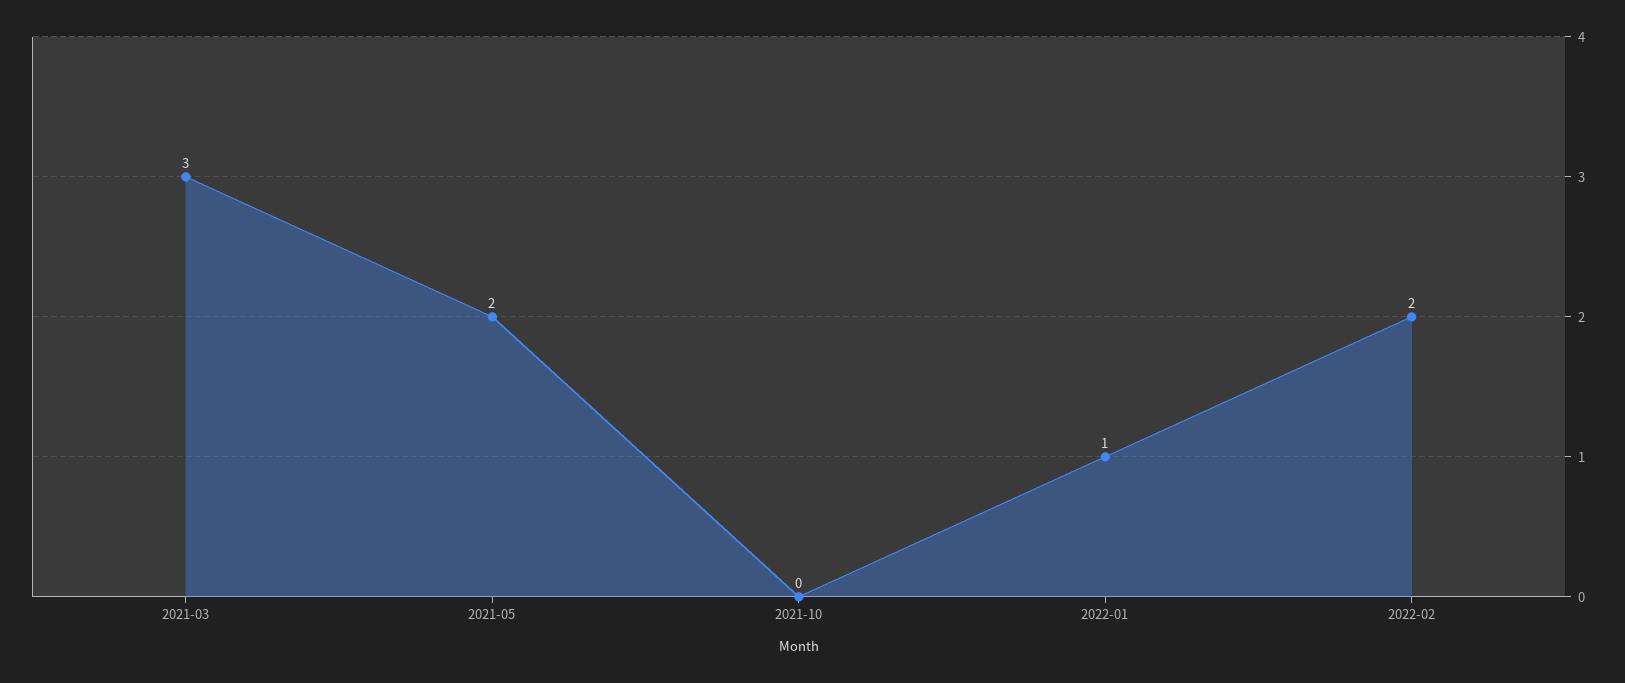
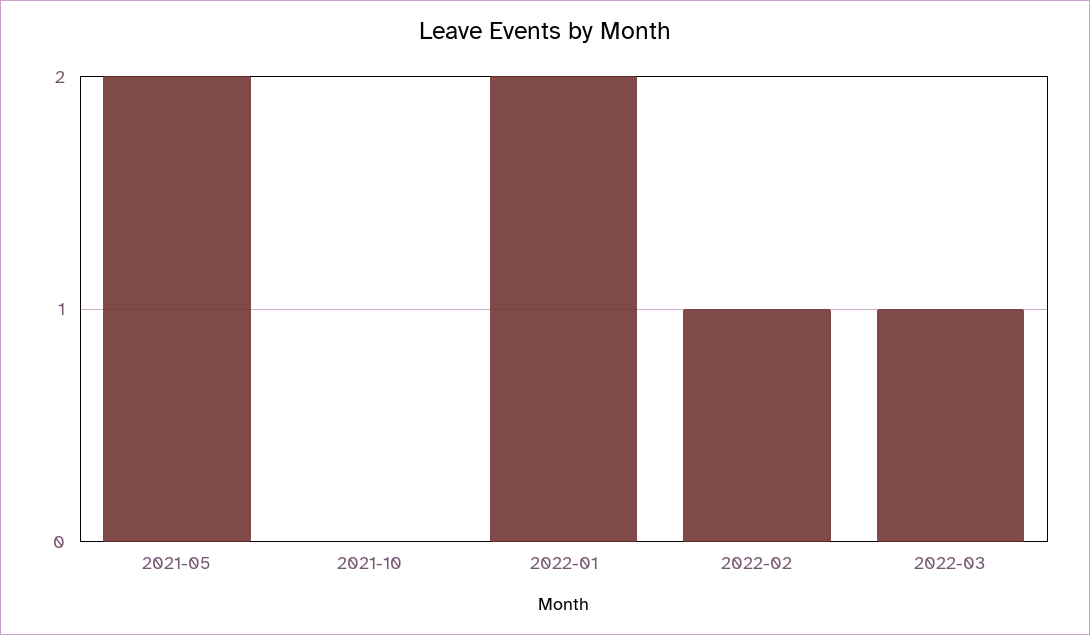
2021-03: 3 -> none
2022-01: 1 -> 2
2022-02: 2 -> 1
2022-03: none -> 1

